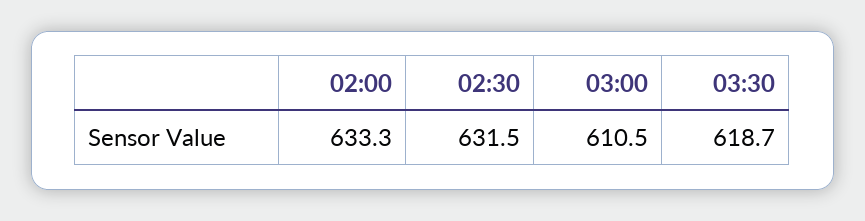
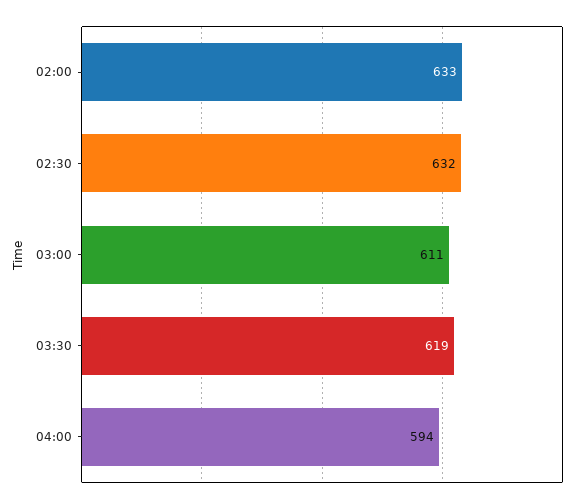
04:00: none -> 594

